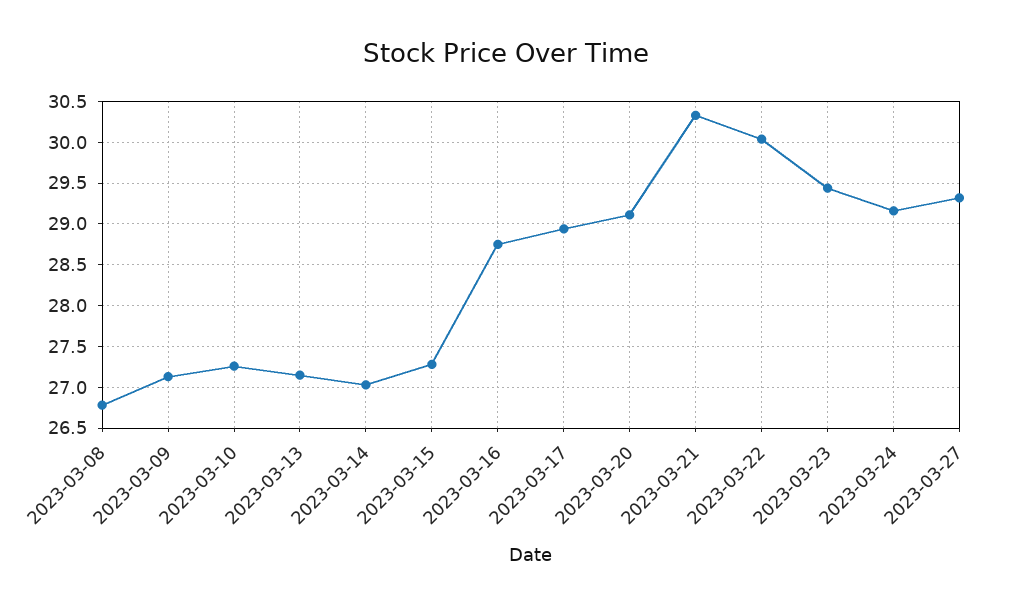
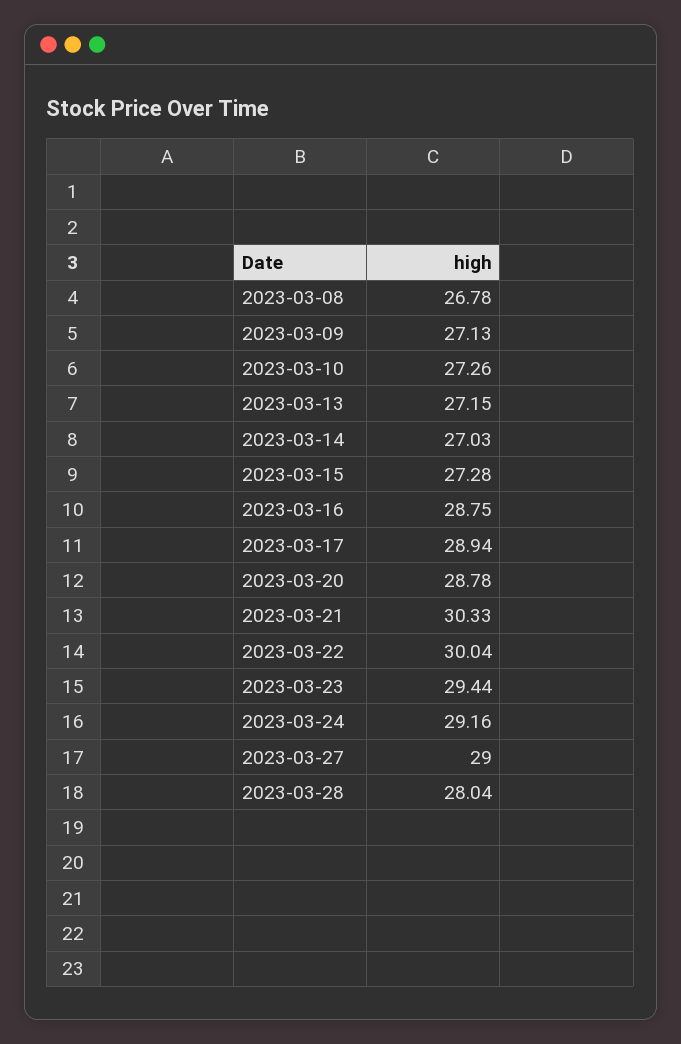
2023-03-20: 29.1 -> 28.78
2023-03-27: 29.3 -> 29
2023-03-28: none -> 28.04

